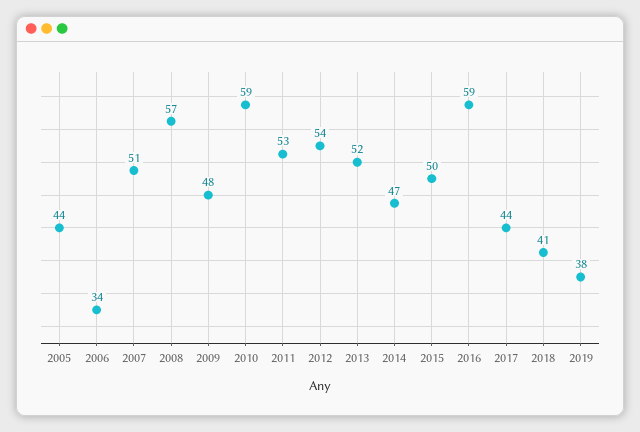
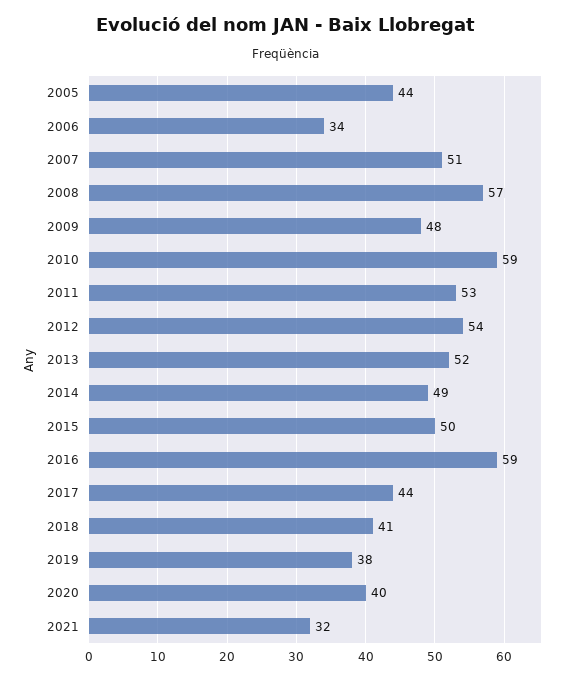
2014: 47 -> 49
2020: none -> 40
2021: none -> 32

